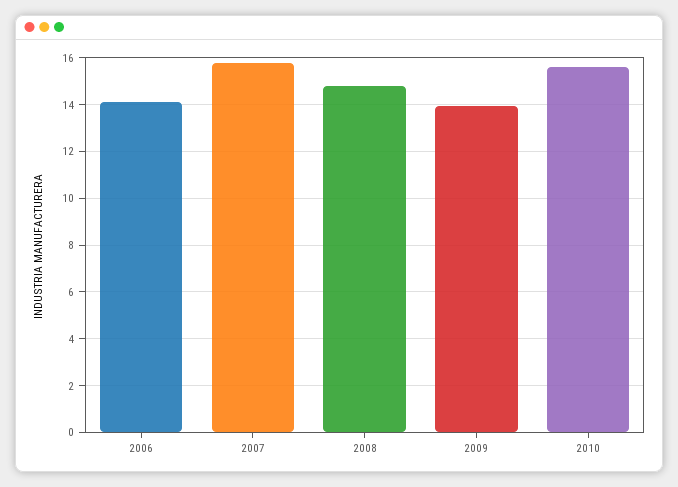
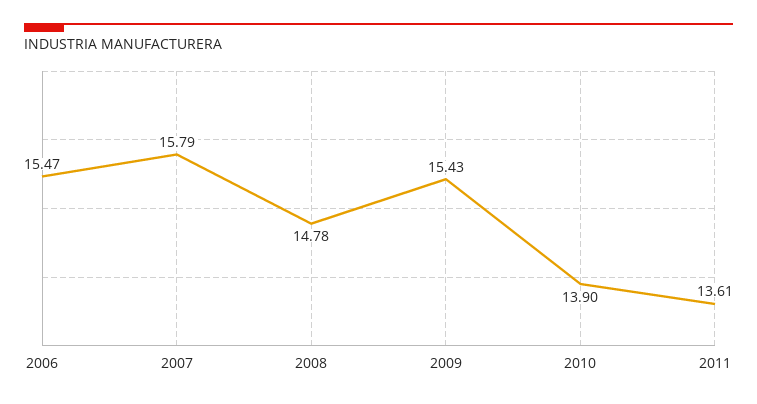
2006: 14 -> 15.47
2009: 14 -> 15.43
2010: 15.5 -> 13.9
2011: none -> 13.61

